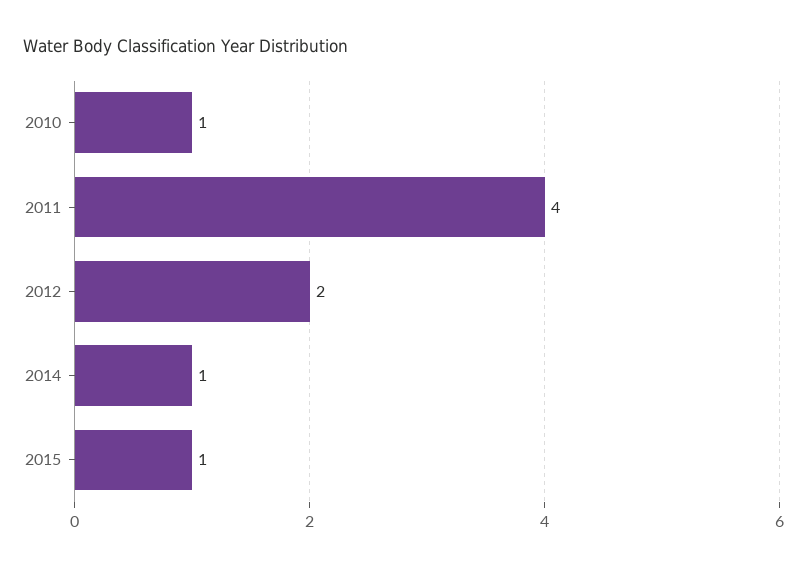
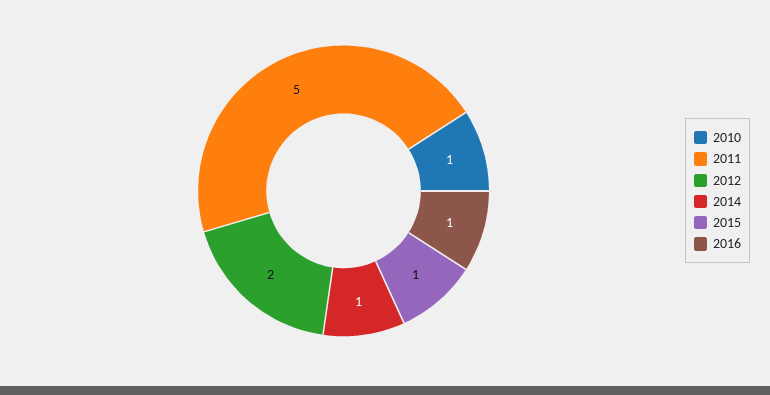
2011: 4 -> 5
2016: none -> 1

